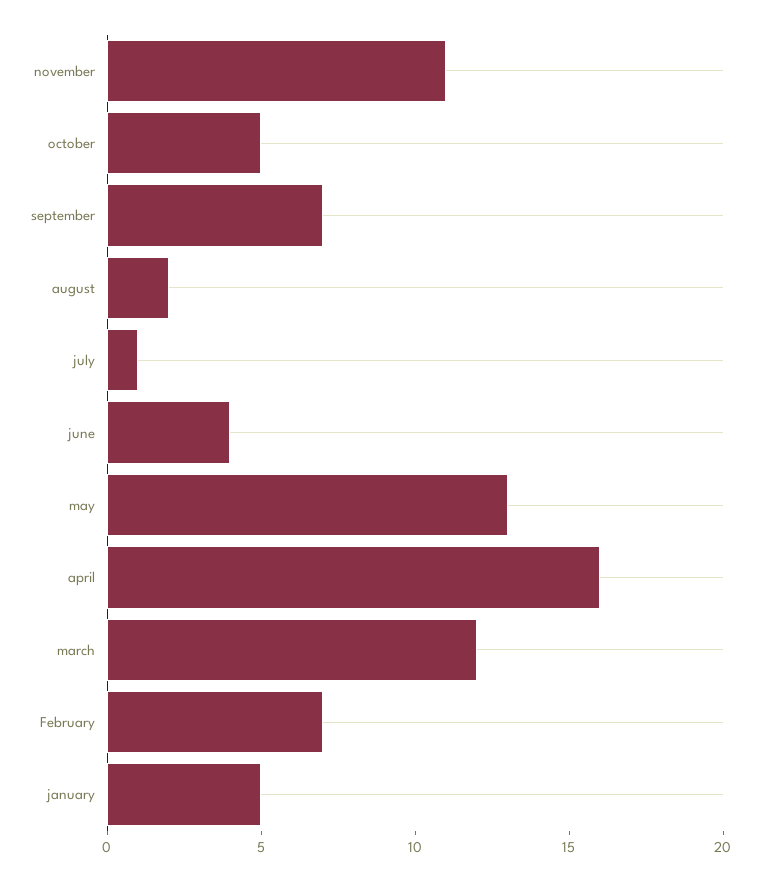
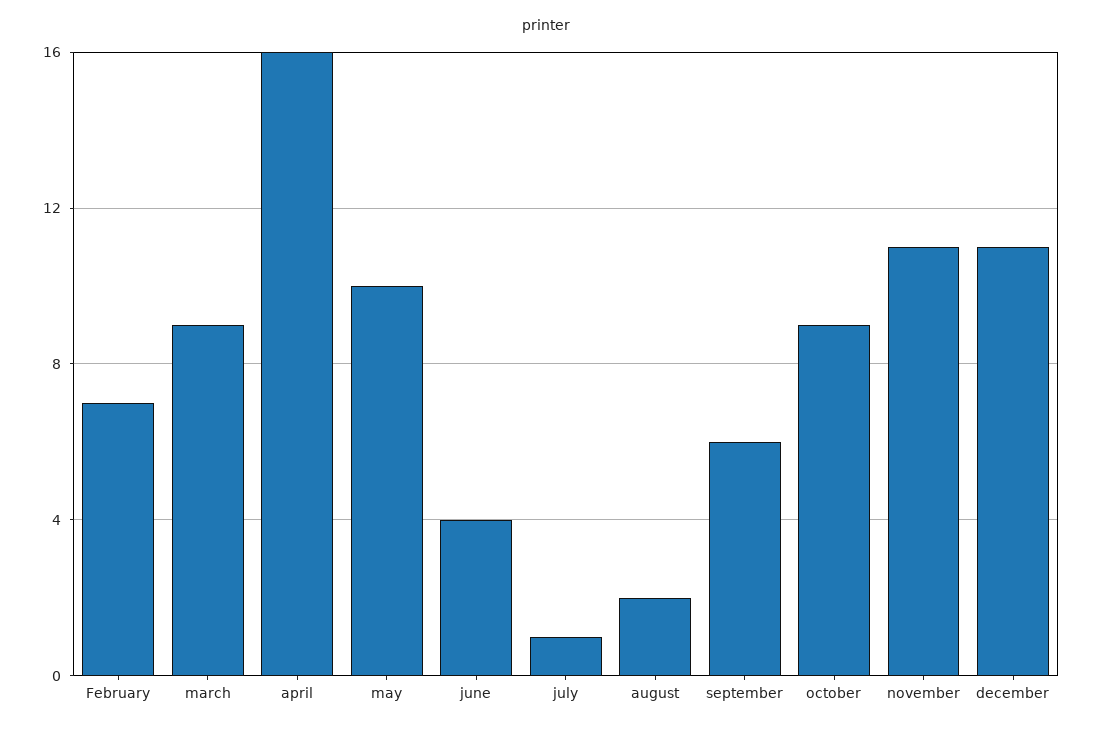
october: 5 -> 9
september: 7 -> 6
may: 13 -> 10
march: 12 -> 9
january: 5 -> none
december: none -> 11

